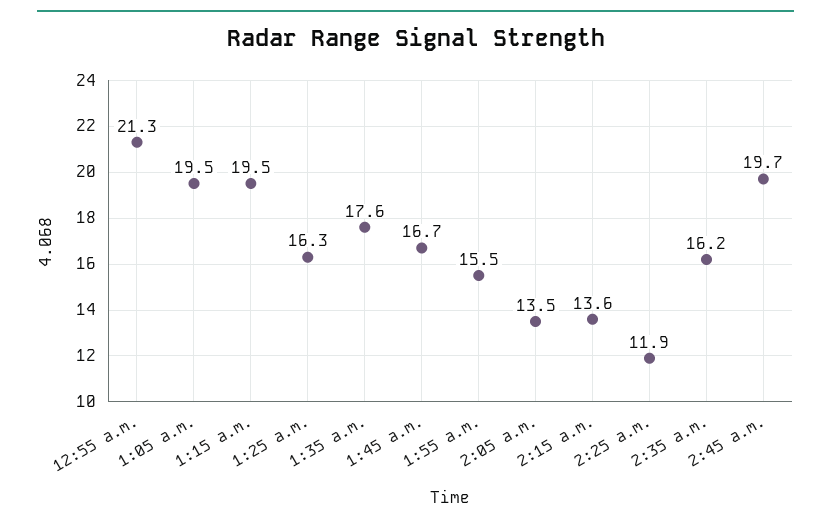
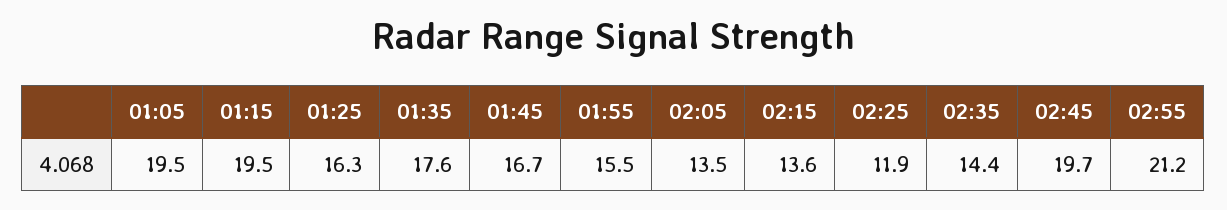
12:55 a.m.: 21.3 -> none
2:35 a.m.: 16.2 -> 14.4
02:55: none -> 21.2

